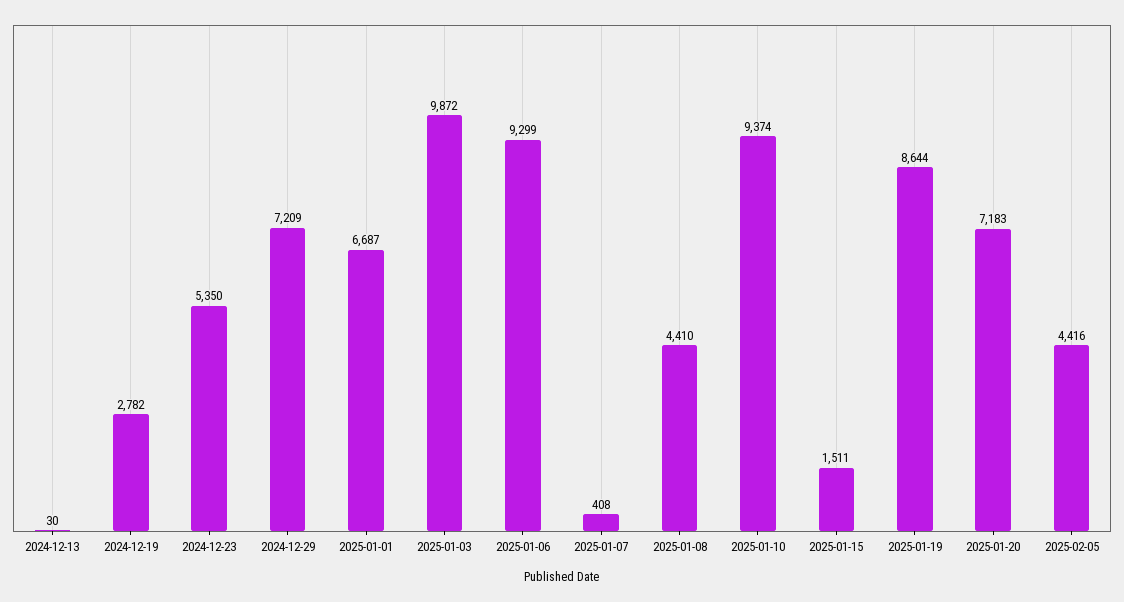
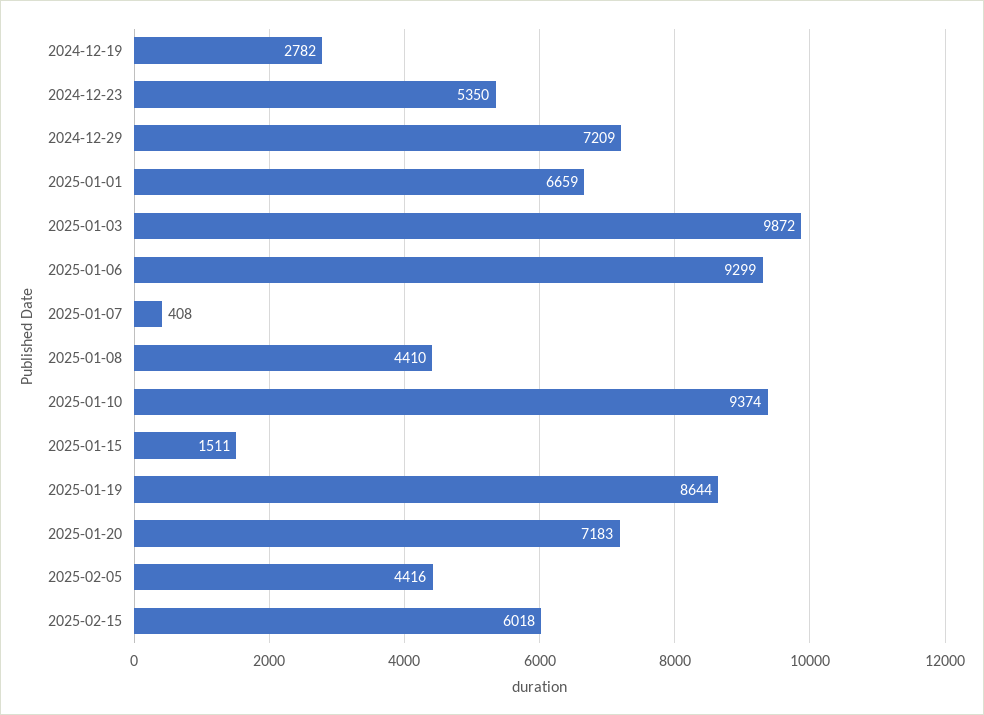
2024-12-13: 30 -> none
2025-01-01: 6687 -> 6659
2025-02-15: none -> 6018

